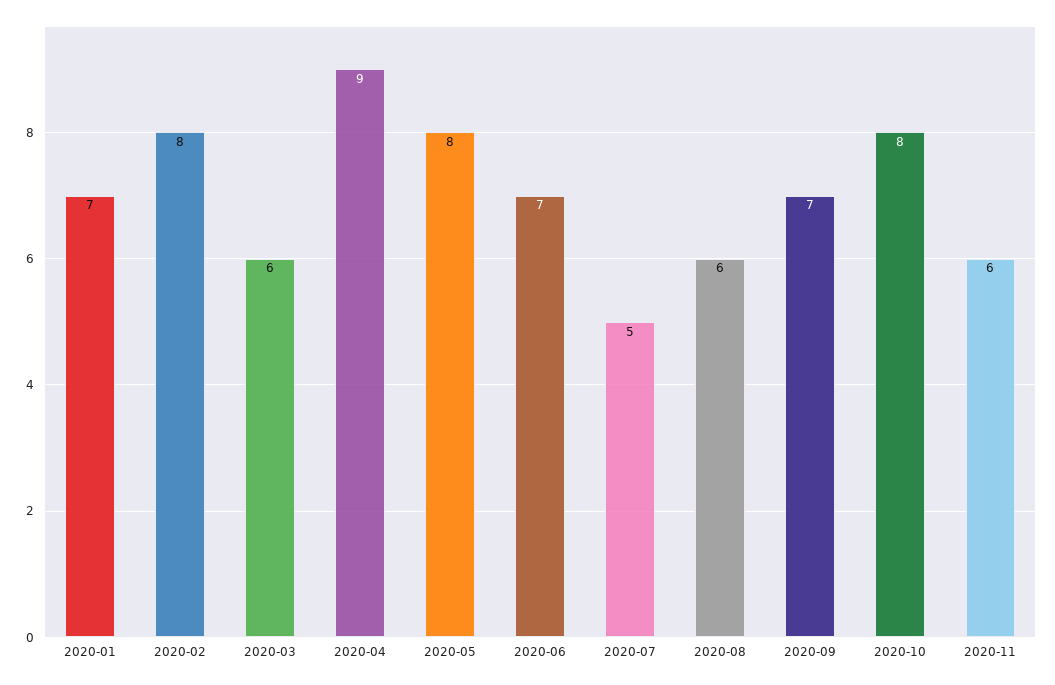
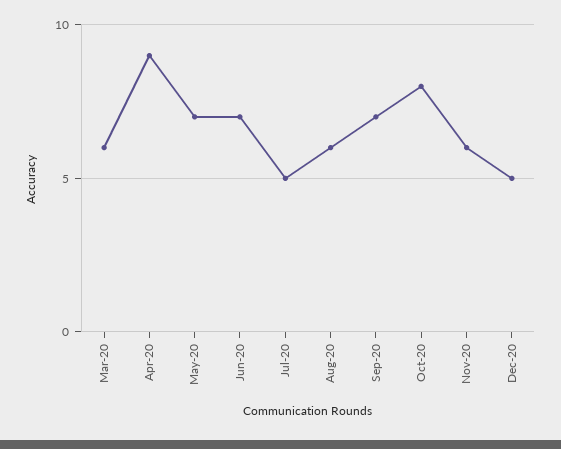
2020-01: 7 -> none
2020-02: 8 -> none
2020-05: 8 -> 7
Dec-20: none -> 5

